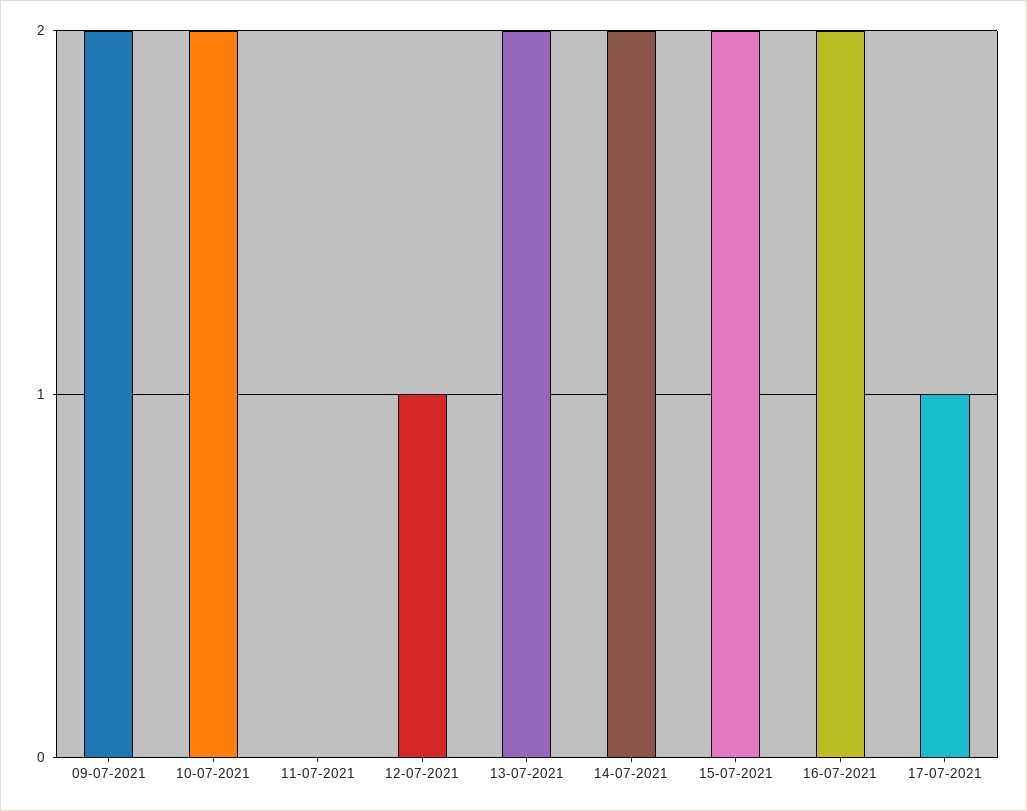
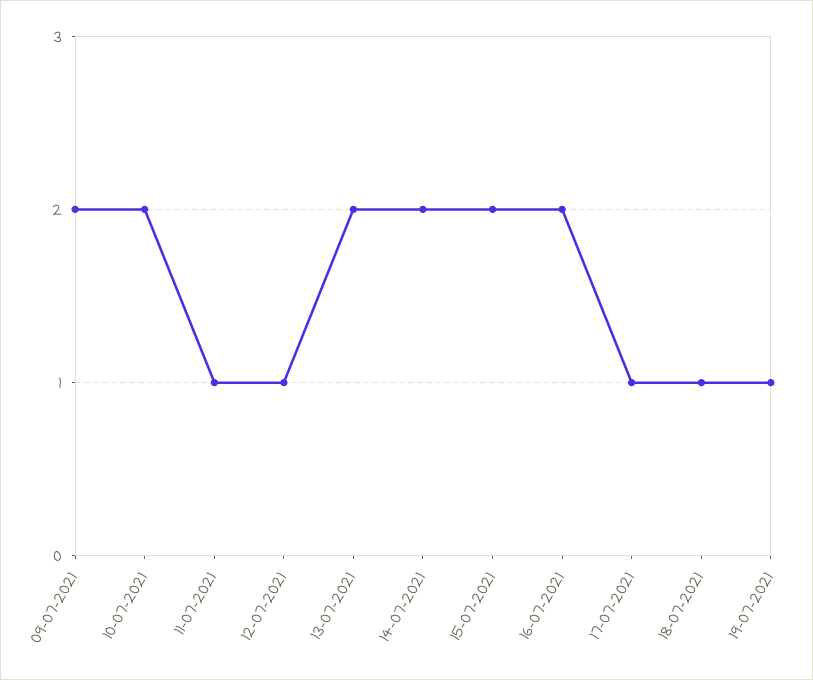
11-07-2021: 0 -> 1
18-07-2021: none -> 1
19-07-2021: none -> 1

